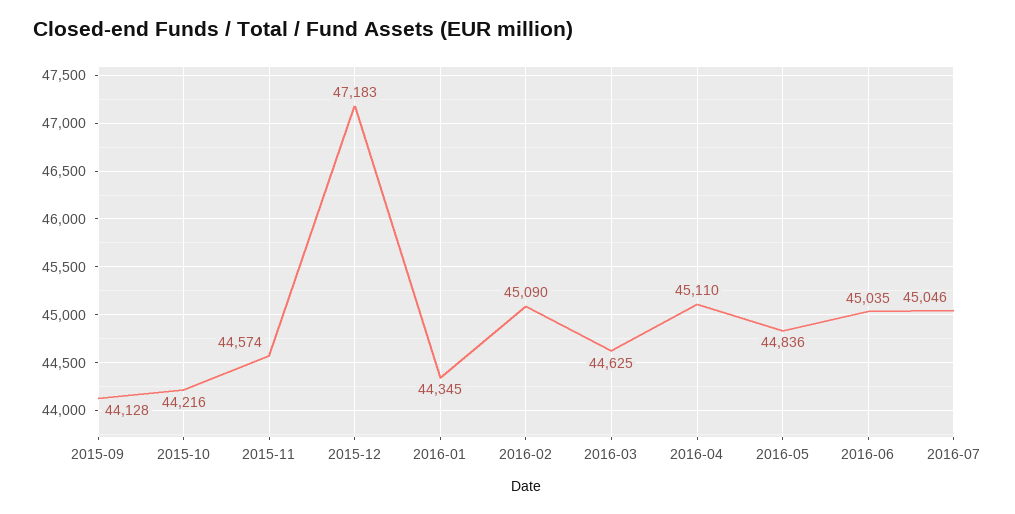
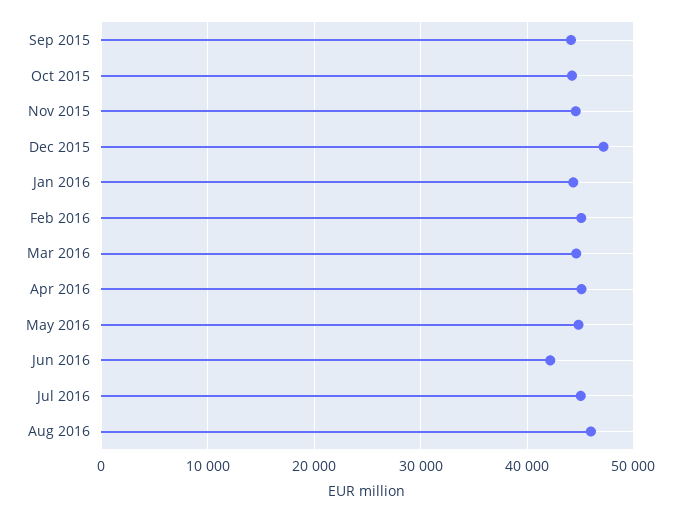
2016-06: 45035 -> 42000
Aug 2016: none -> 46000

